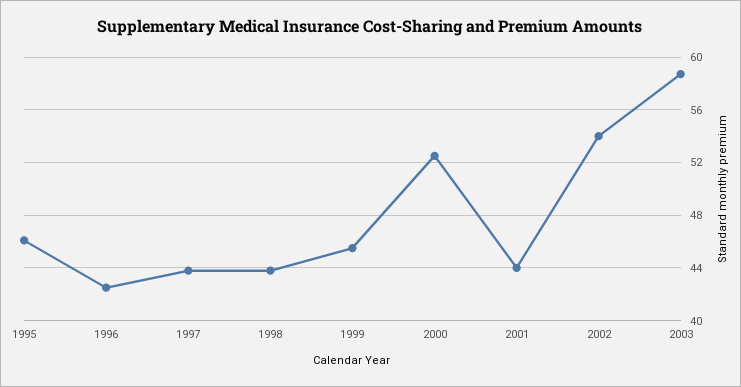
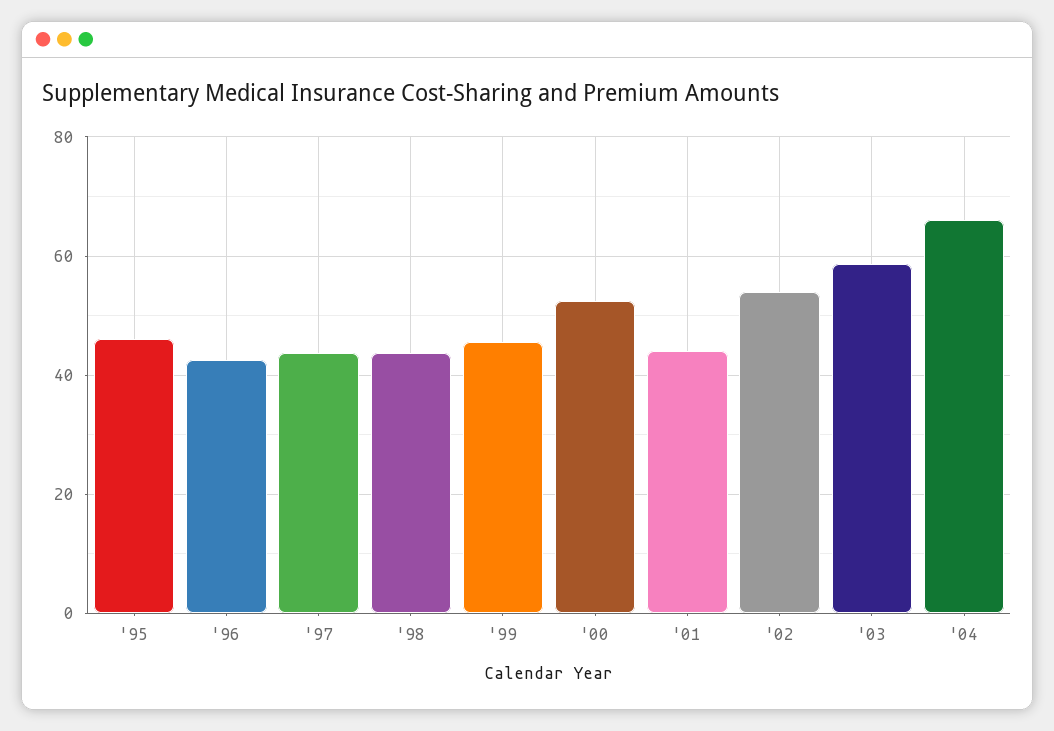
'04: none -> 66

